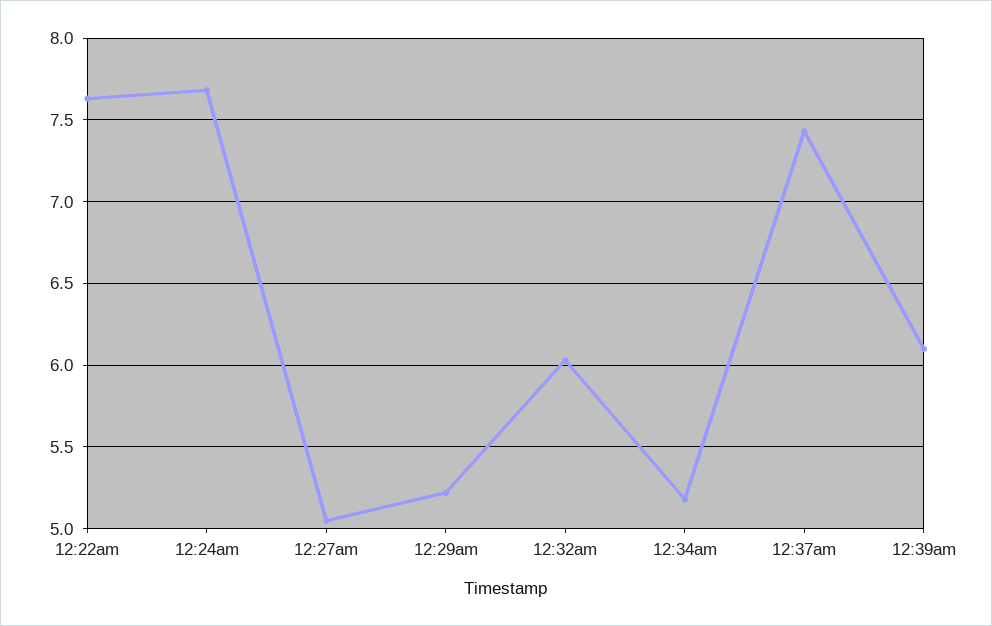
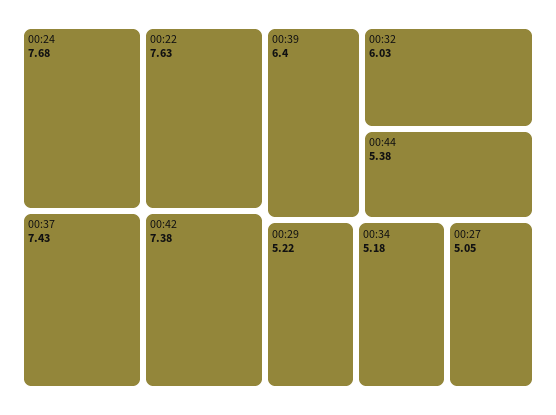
12:39am: 6.1 -> 6.4
00:42: none -> 7.38
00:44: none -> 5.38

